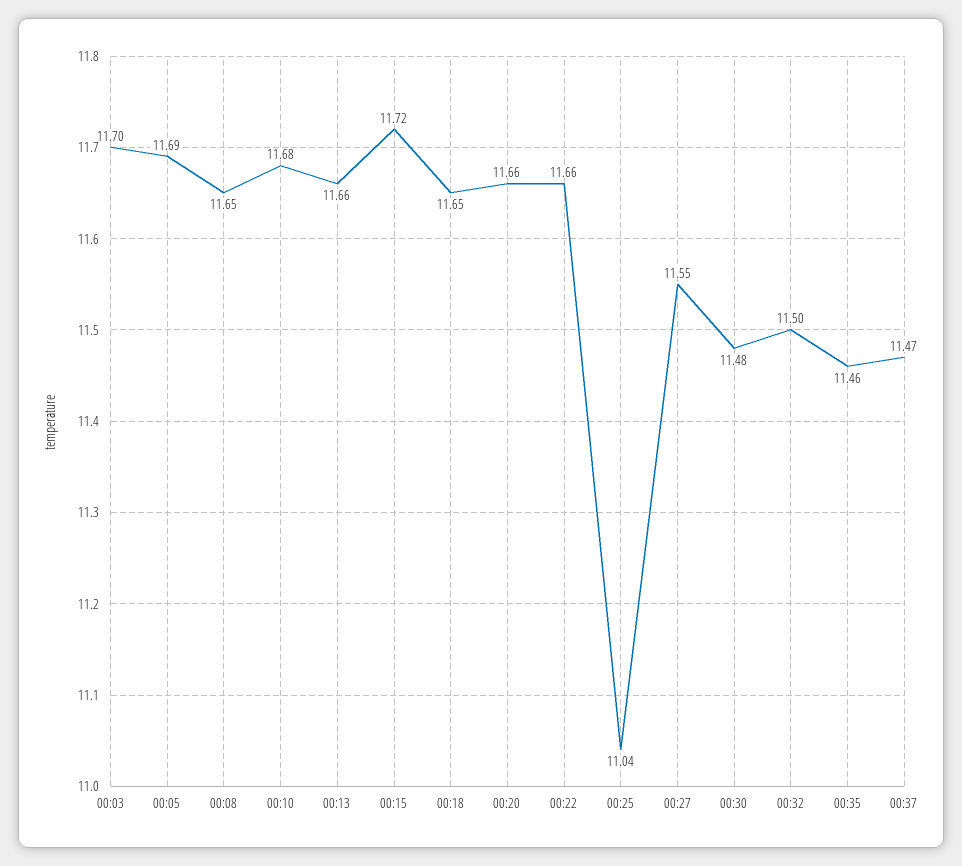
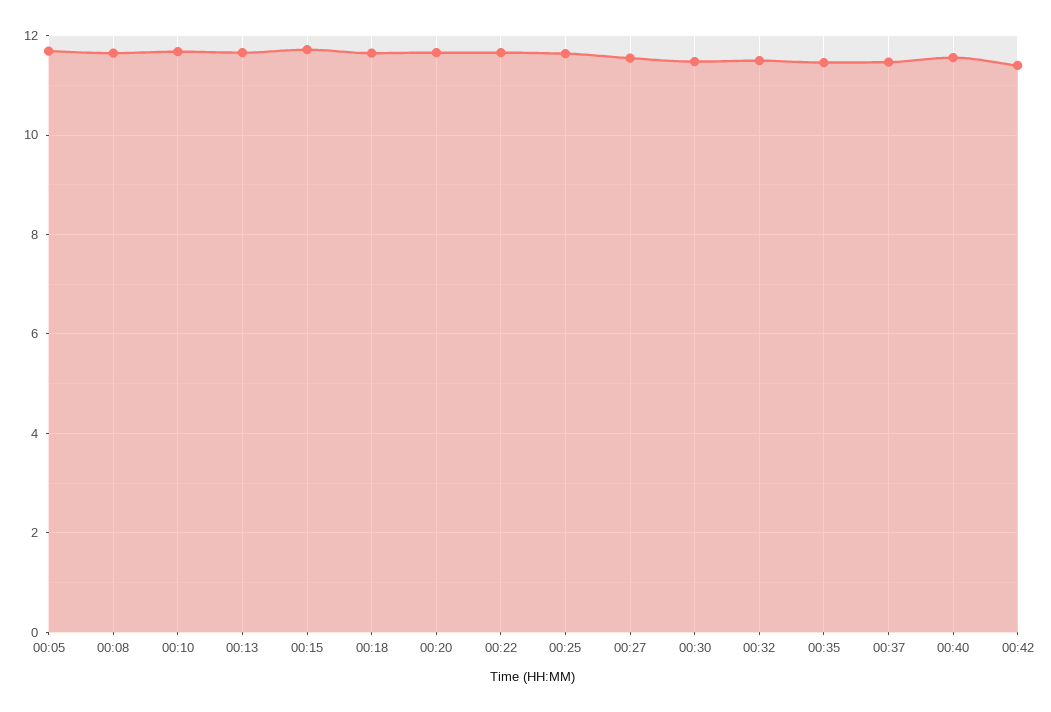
00:03: 11.7 -> none
00:25: 11.04 -> 11.6
00:40: none -> 11.6
00:42: none -> 11.4

